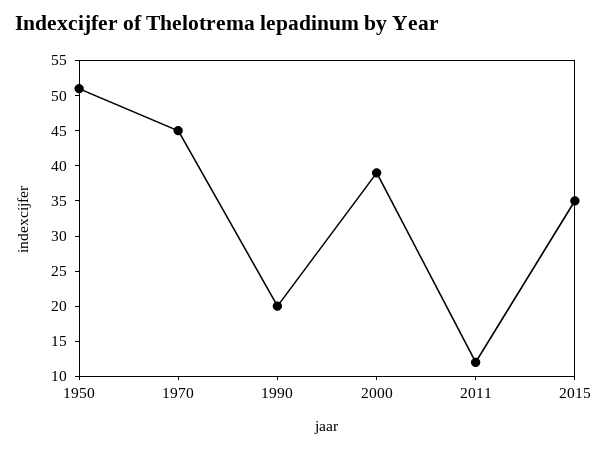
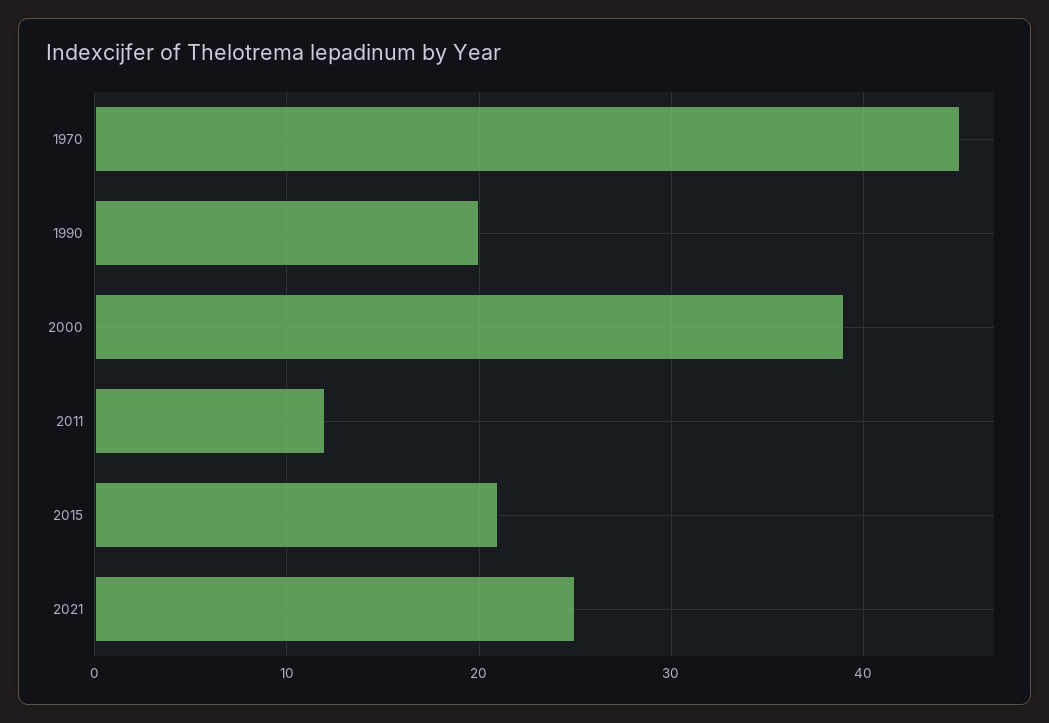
1950: 50 -> none
2015: 35 -> 21
2021: none -> 25

